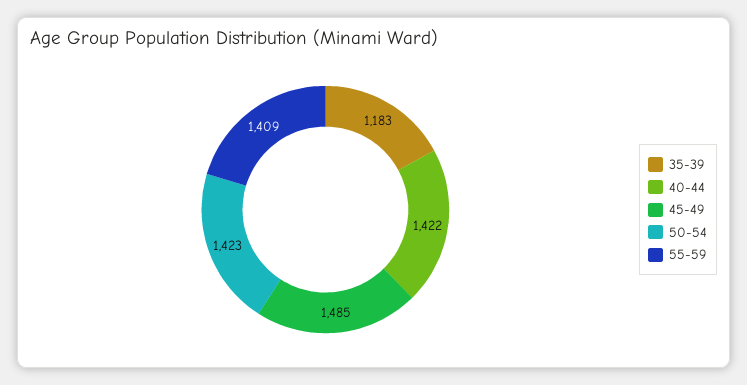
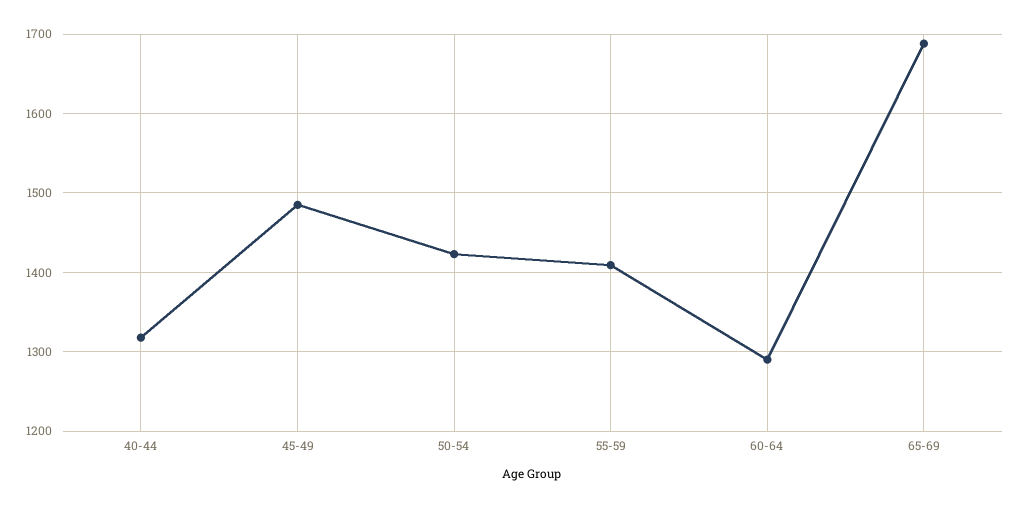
35-39: 1183 -> none
40-44: 1422 -> 1320
60-64: none -> 1290
65-69: none -> 1690

